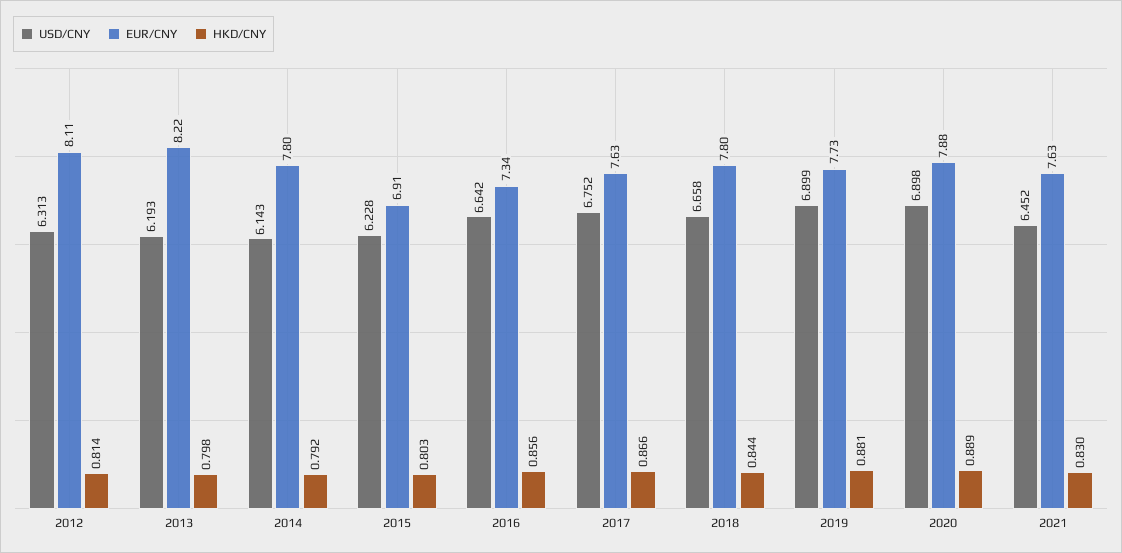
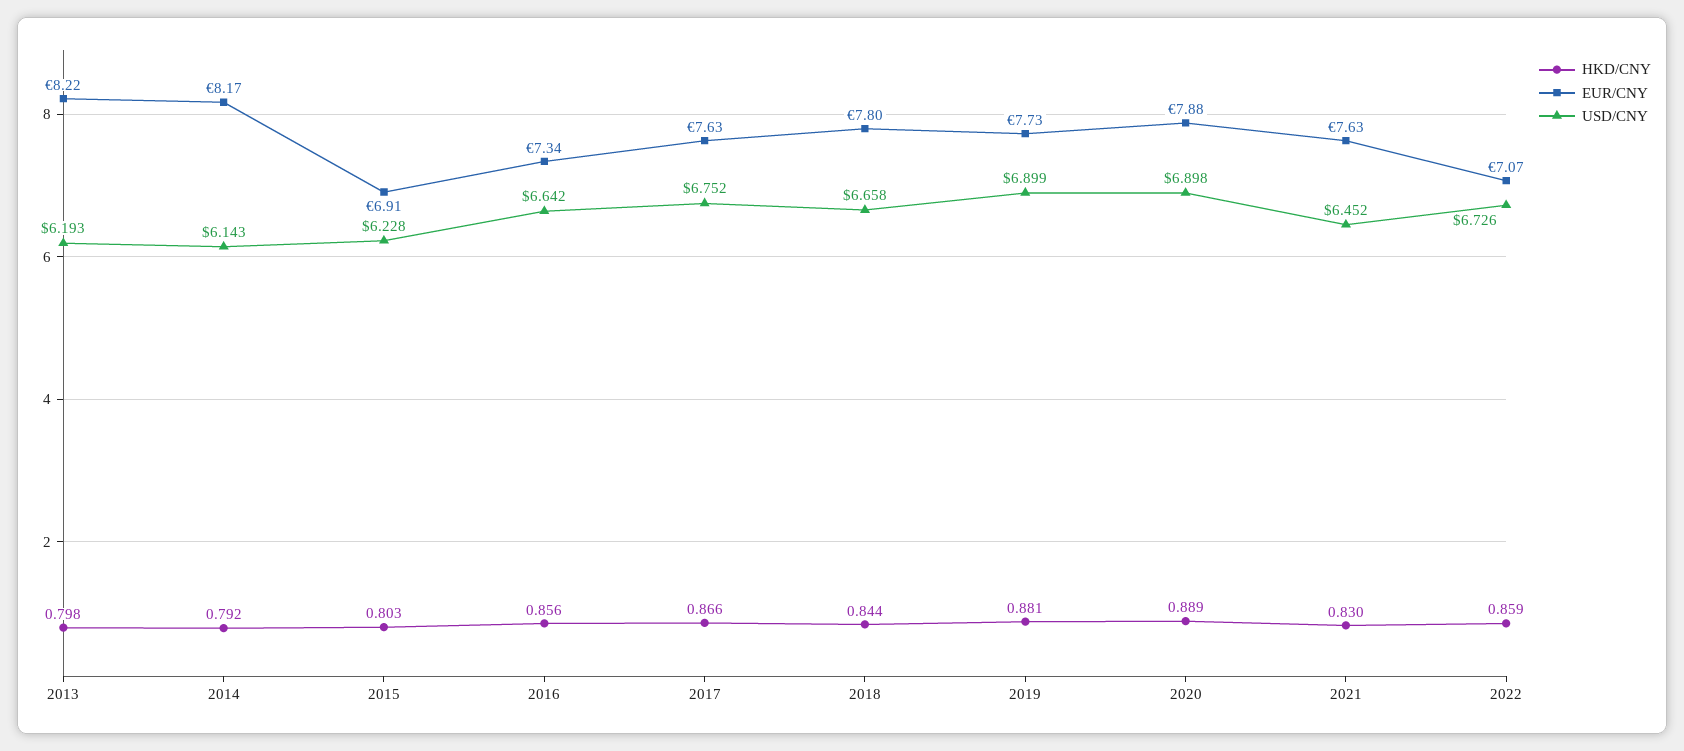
USD/CNY, 2012: 6.313 -> none
EUR/CNY, 2012: 8.11 -> none
HKD/CNY, 2012: 0.814 -> none
EUR/CNY, 2014: 7.8 -> 8.17
HKD/CNY, 2022: none -> 0.859
EUR/CNY, 2022: none -> 7.07
USD/CNY, 2022: none -> 6.726

